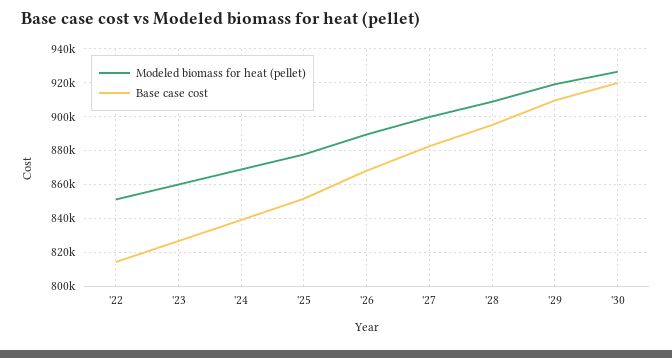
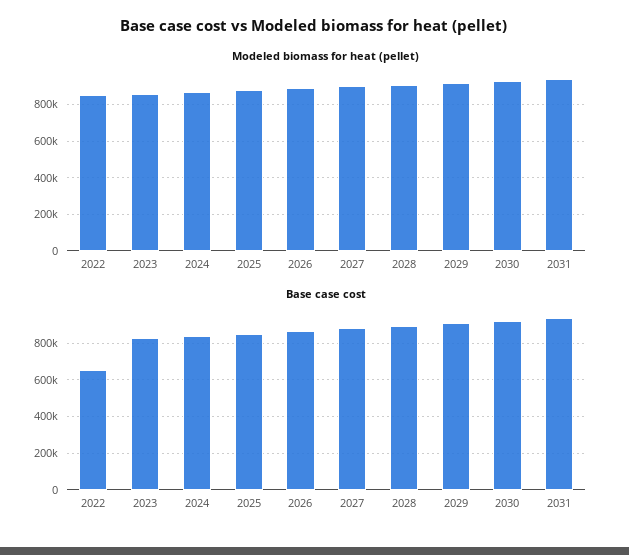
Base case cost, '22: 815000 -> 650000
Modeled biomass for heat (pellet), 2031: none -> 950000
Base case cost, 2031: none -> 950000

